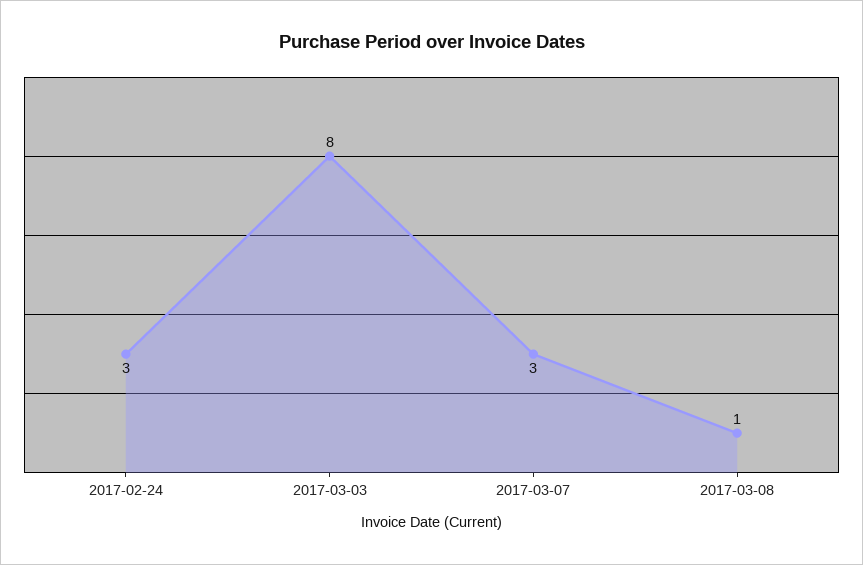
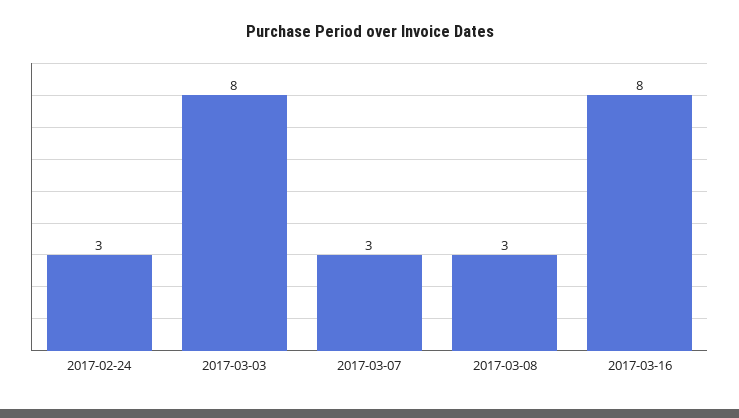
2017-03-08: 1 -> 3
2017-03-16: none -> 8

